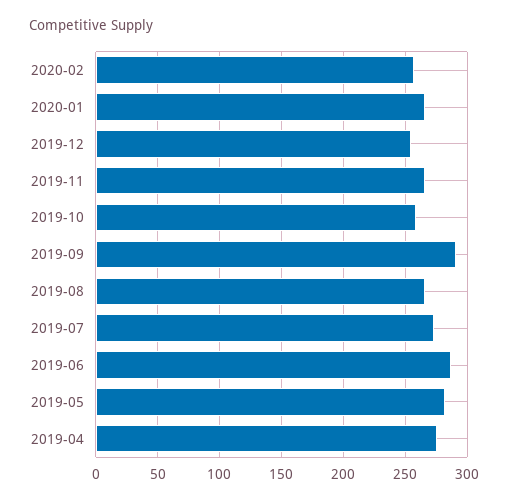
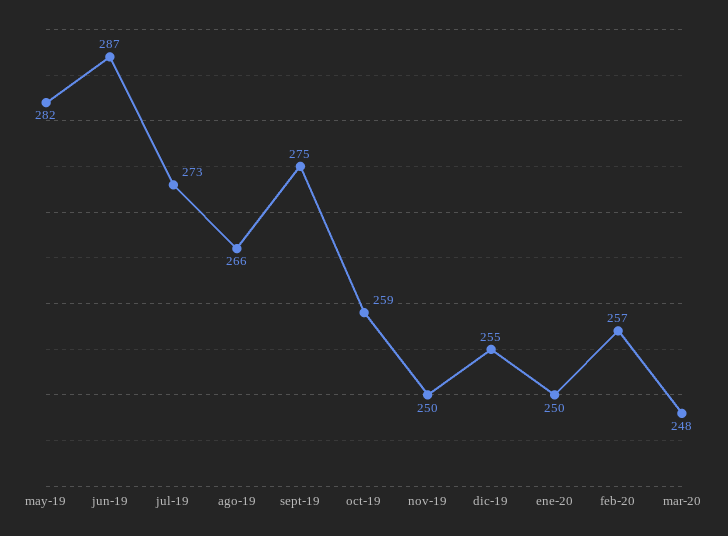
2020-01: 265 -> 250
2019-11: 265 -> 250
2019-09: 290 -> 275
2019-04: 275 -> none
mar-20: none -> 248

